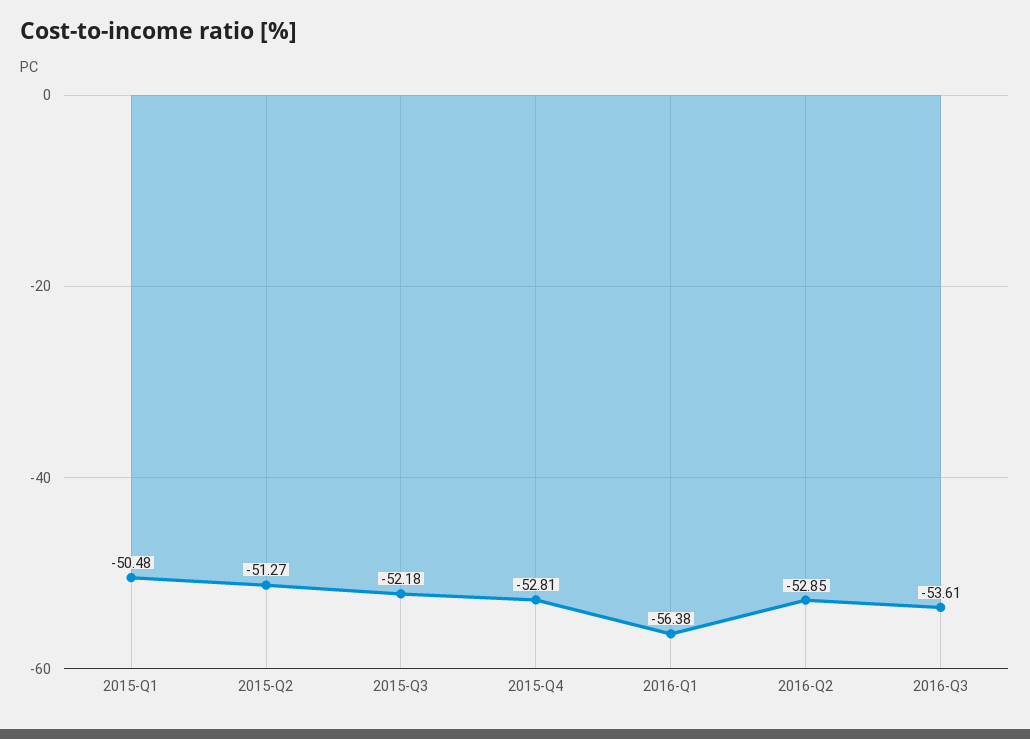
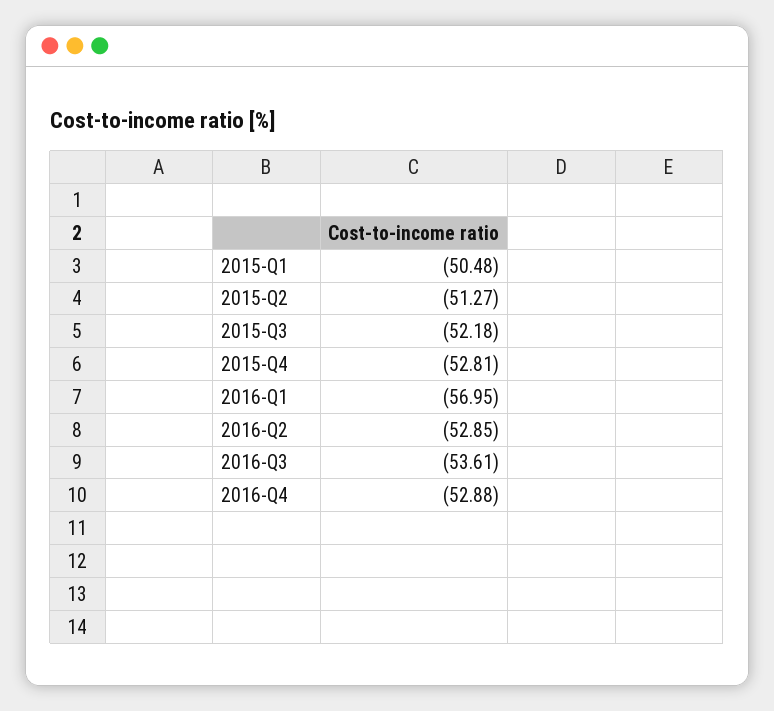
2016-Q1: -56.38 -> -56.95
2016-Q4: none -> -52.88

